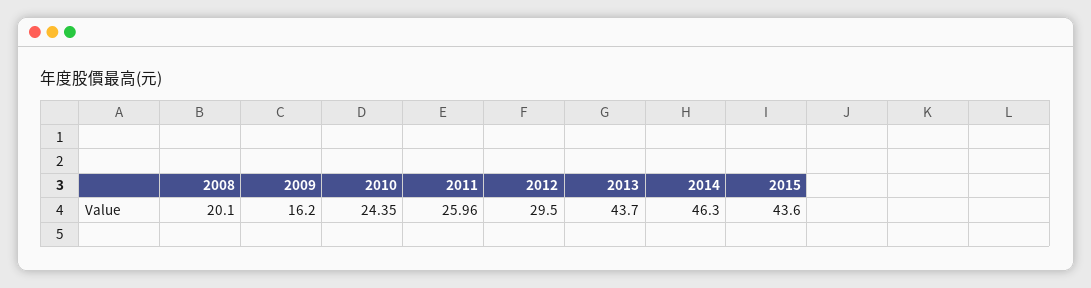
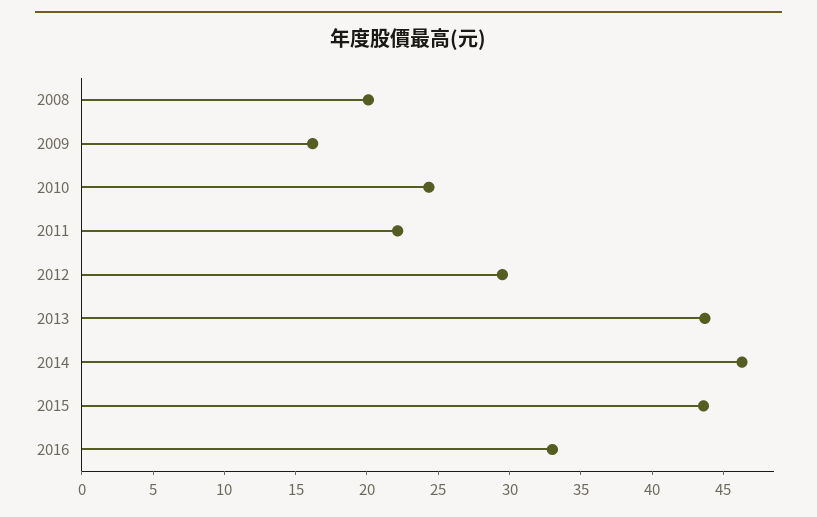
2011: 25.96 -> 22
2016: none -> 33

